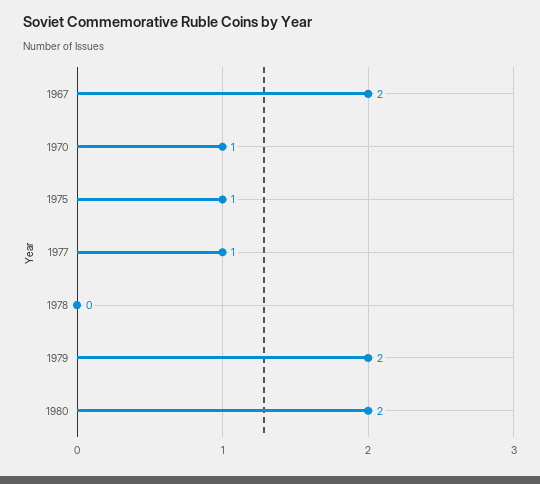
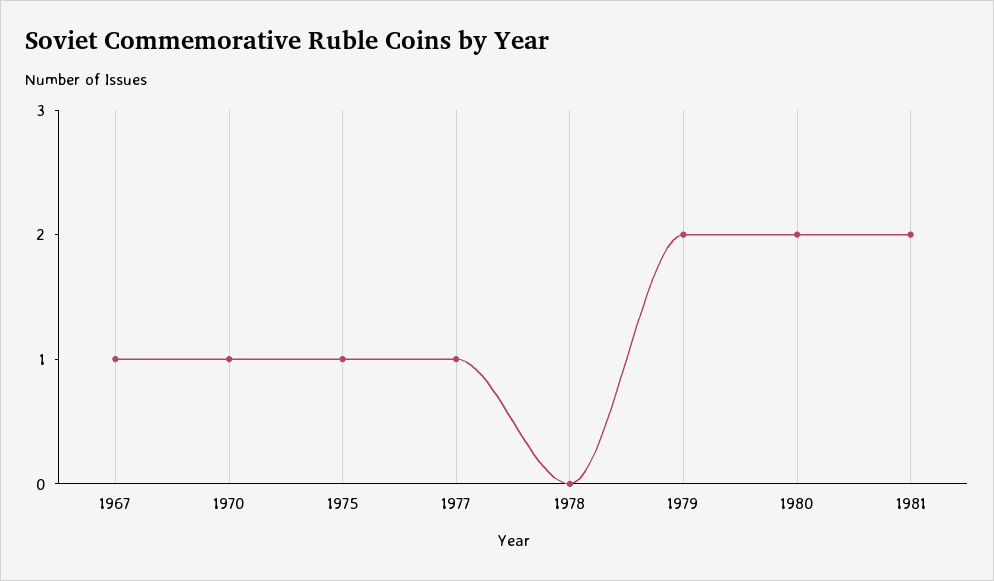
1967: 2 -> 1
1981: none -> 2

